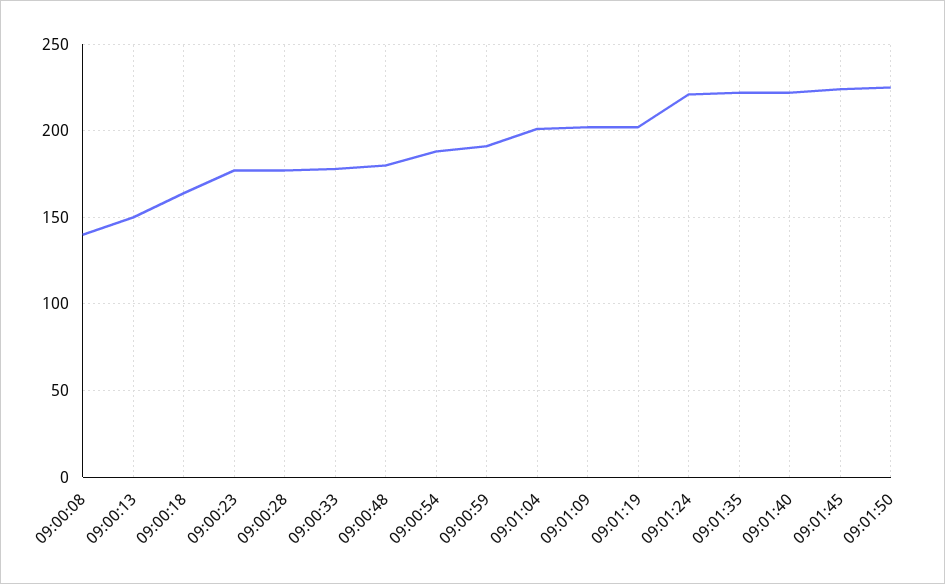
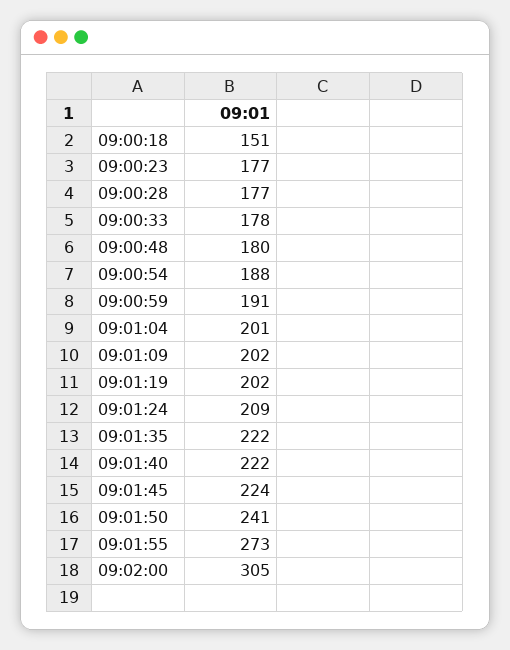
09:00:08: 140 -> none
09:00:13: 150 -> none
09:00:18: 165 -> 151
09:01:24: 220 -> 209
09:01:50: 225 -> 241
09:01:55: none -> 273
09:02:00: none -> 305

